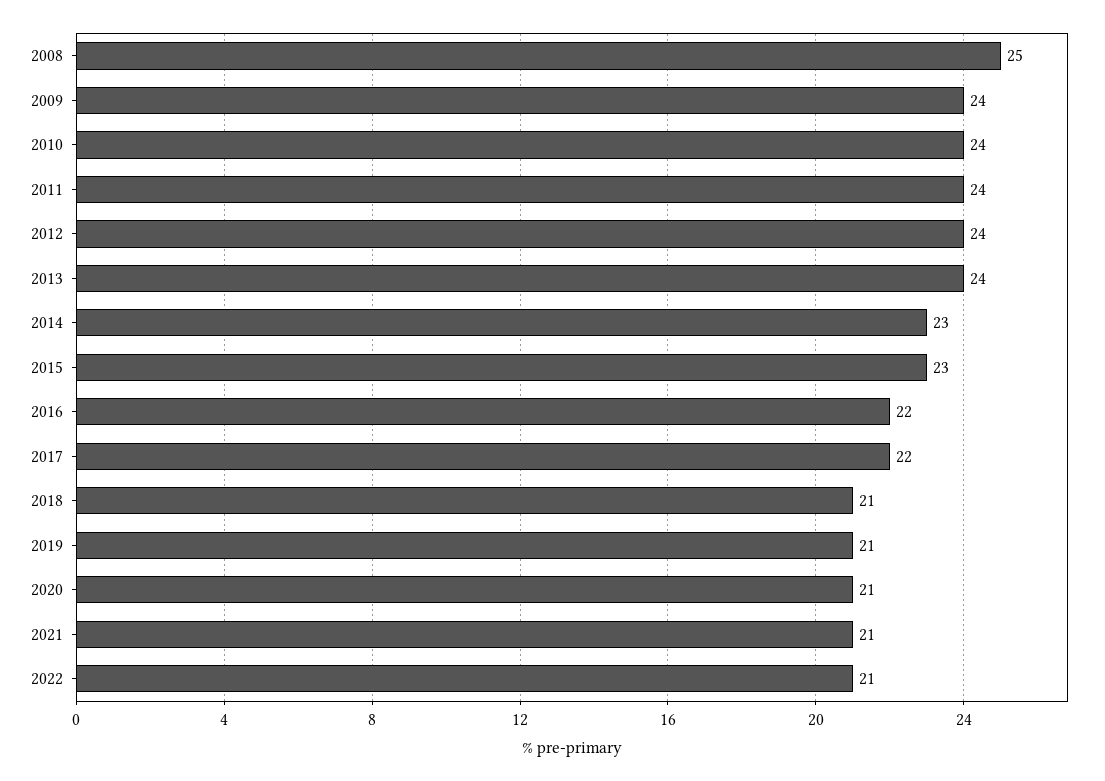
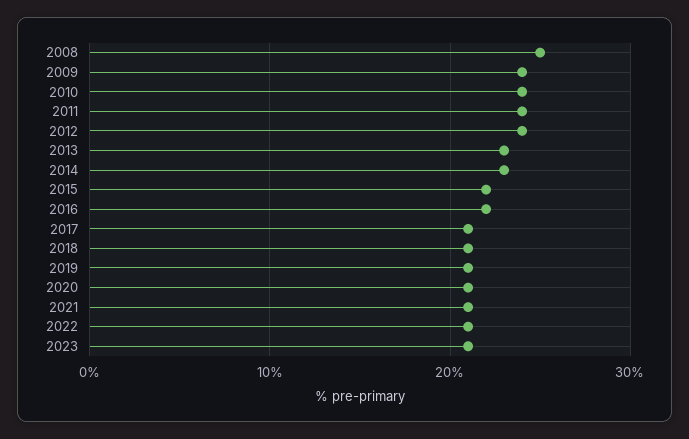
2013: 24 -> 23
2015: 23 -> 22
2017: 22 -> 21
2023: none -> 21

